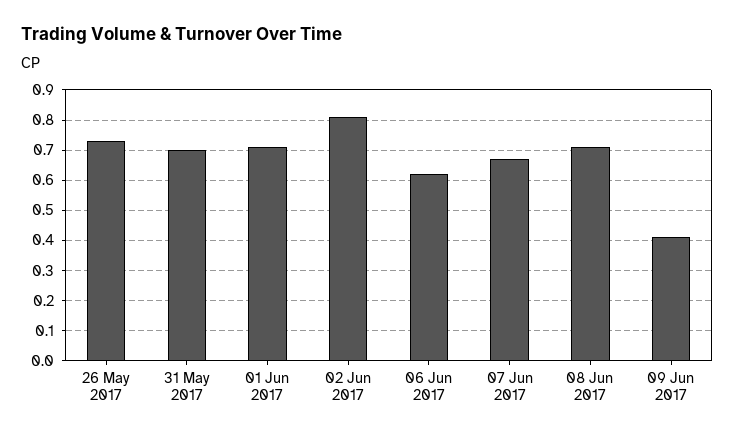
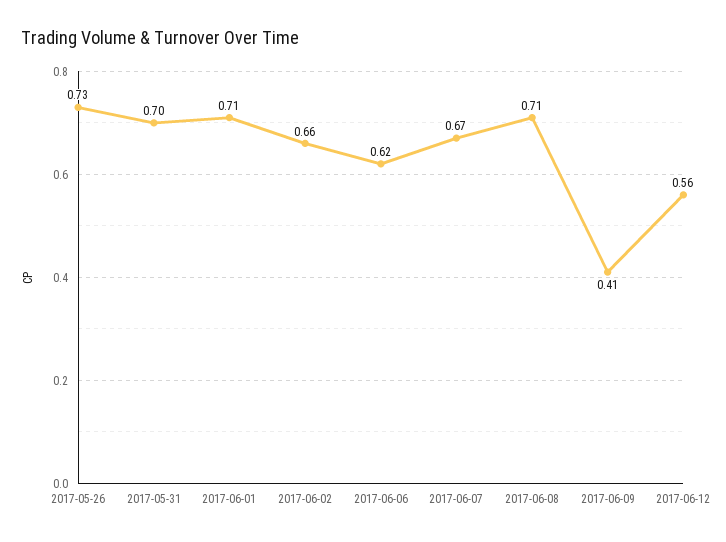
02 Jun 2017: 0.8 -> 0.66
2017-06-12: none -> 0.56

